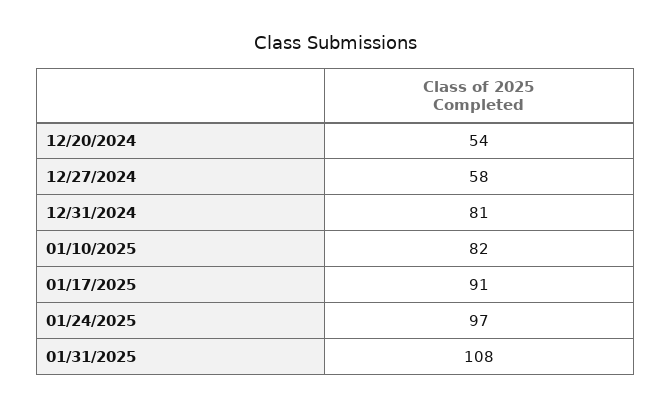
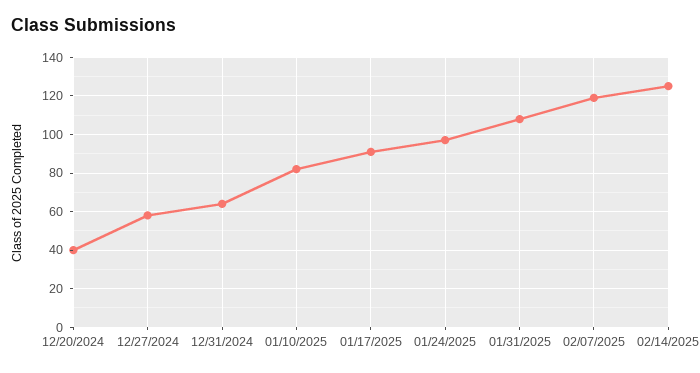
12/20/2024: 54 -> 40
12/31/2024: 81 -> 65
02/07/2025: none -> 120
02/14/2025: none -> 125

